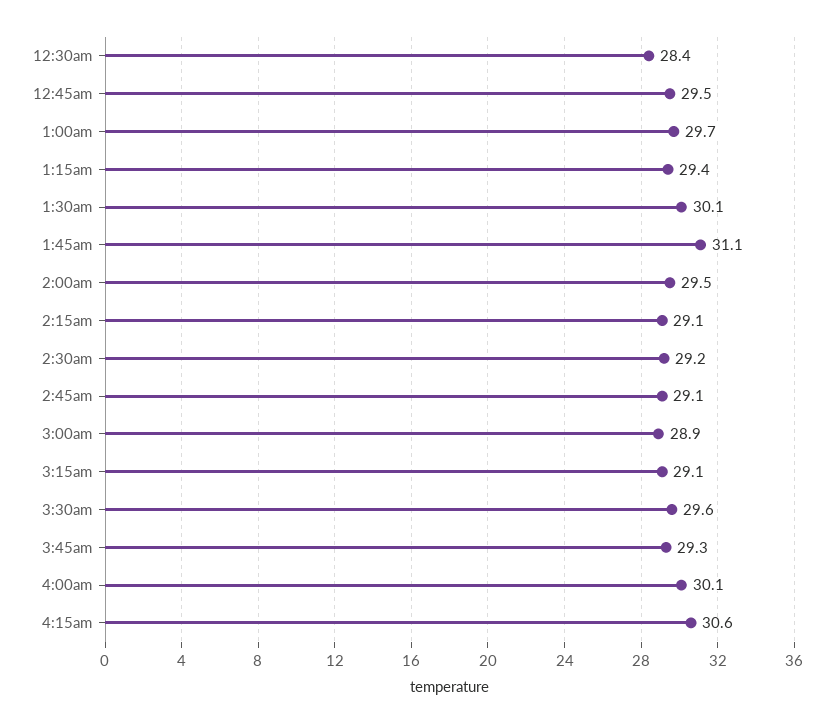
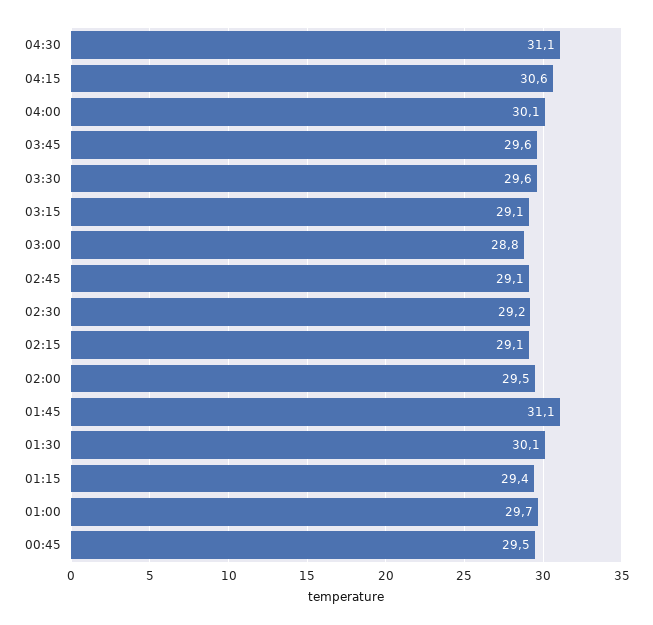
12:30am: 28.4 -> none
3:00am: 28.9 -> 28.8
3:45am: 29.3 -> 29.6
04:30: none -> 31.1

